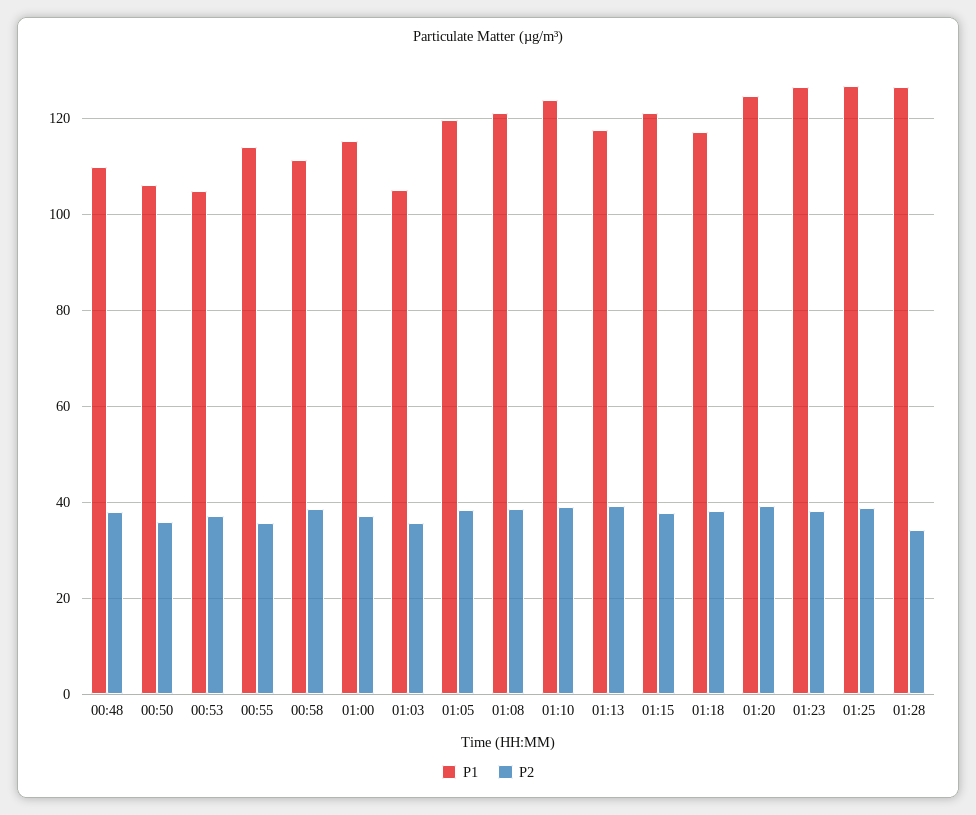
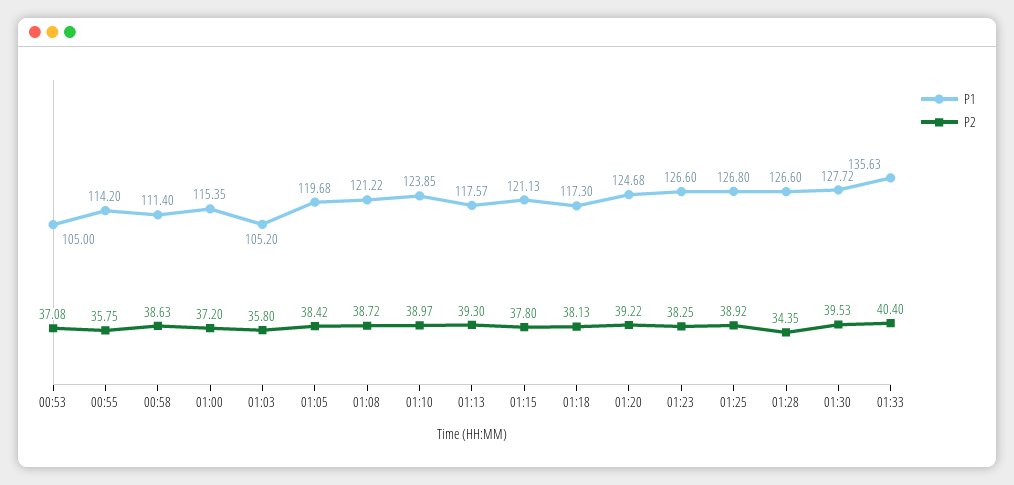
P1, 00:48: 110 -> none
P2, 00:48: 38 -> none
P1, 00:50: 106 -> none
P2, 00:50: 36 -> none
P1, 01:30: none -> 127.72
P2, 01:30: none -> 39.53
P1, 01:33: none -> 135.63
P2, 01:33: none -> 40.4

